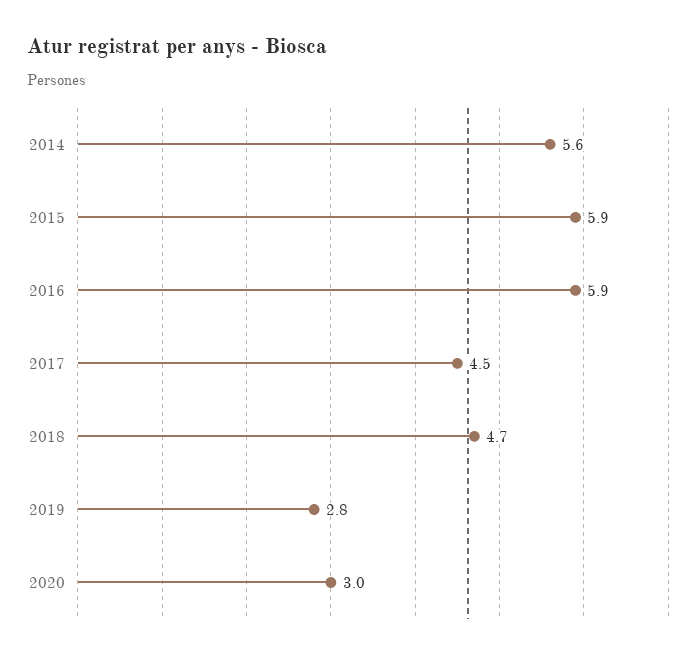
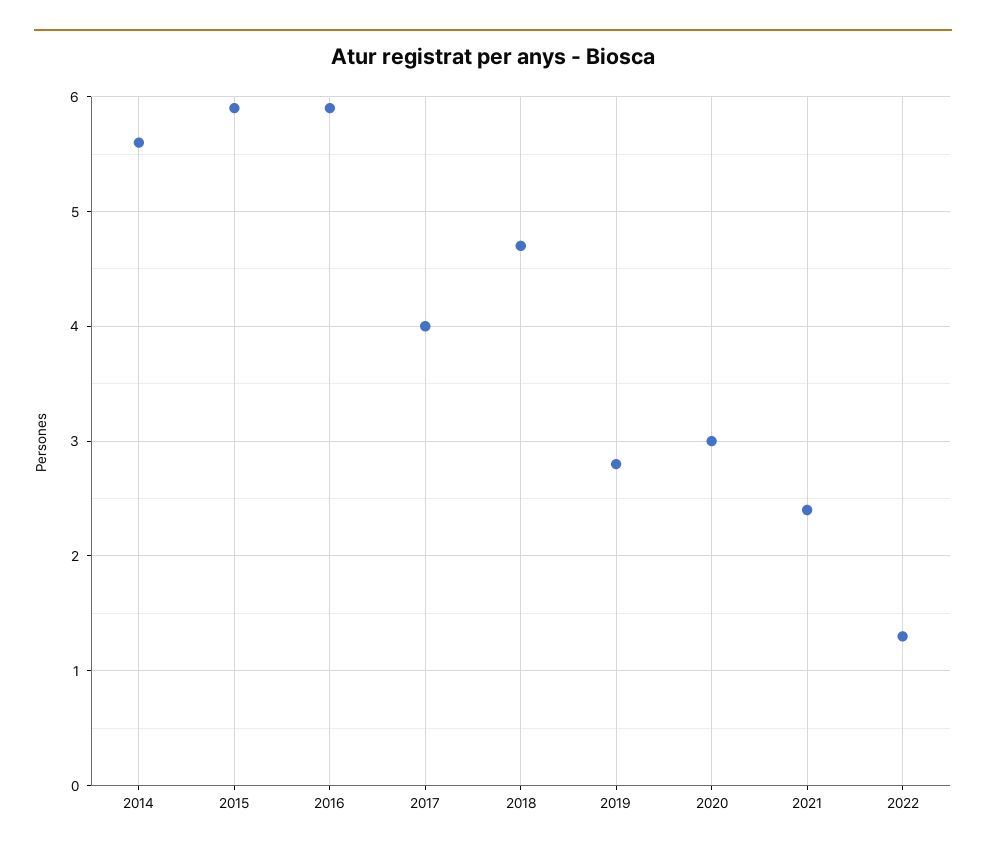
2017: 4.5 -> 4
2021: none -> 2.4
2022: none -> 1.3

